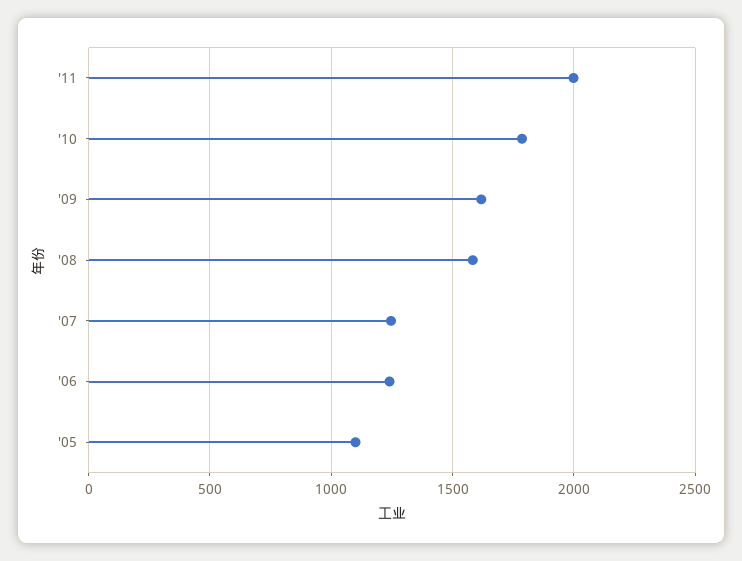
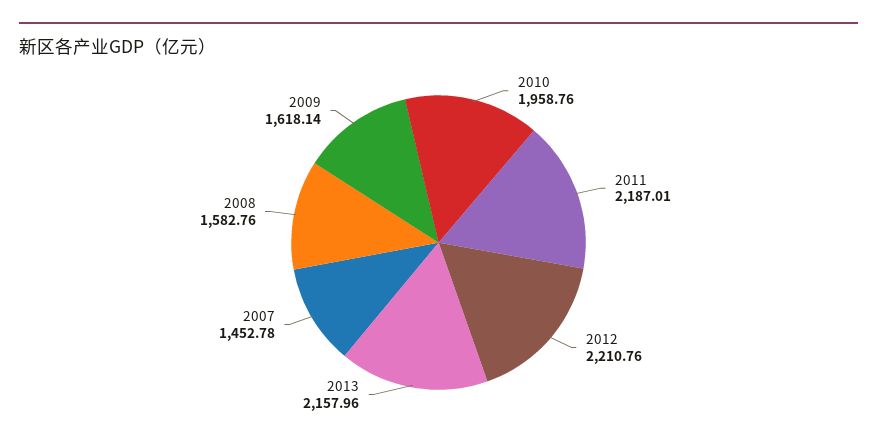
'11: 2000 -> 2187.01
'10: 1800 -> 1958.76
'07: 1250 -> 1452.78
'06: 1250 -> none
'05: 1100 -> none
2012: none -> 2210.76
2013: none -> 2157.96

